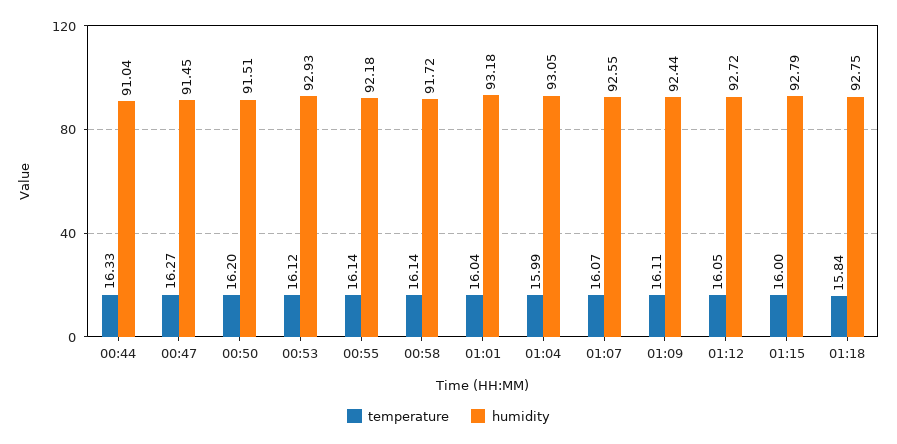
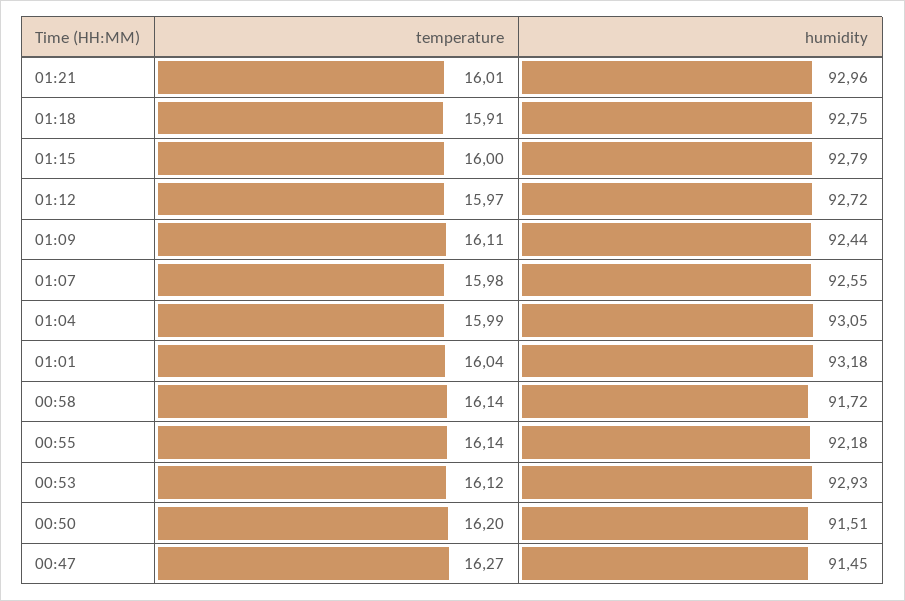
temperature, 00:44: 16.33 -> none
humidity, 00:44: 91.04 -> none
temperature, 01:07: 16.07 -> 15.98
temperature, 01:12: 16.05 -> 15.97
temperature, 01:18: 15.84 -> 15.91
temperature, 01:21: none -> 16.01
humidity, 01:21: none -> 92.96

